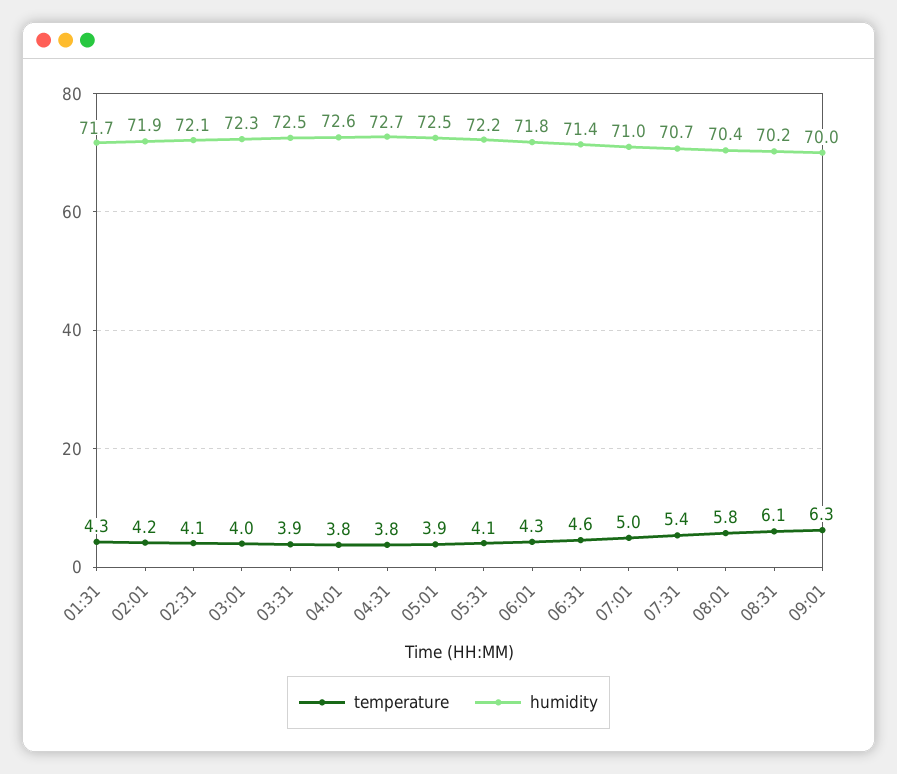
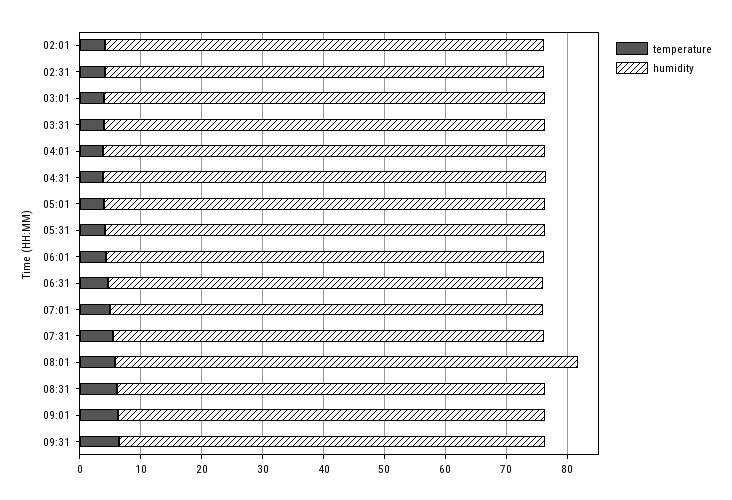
temperature, 01:31: 4.3 -> none
humidity, 01:31: 71.7 -> none
humidity, 08:01: 70.4 -> 76
temperature, 09:31: none -> 6
humidity, 09:31: none -> 70

